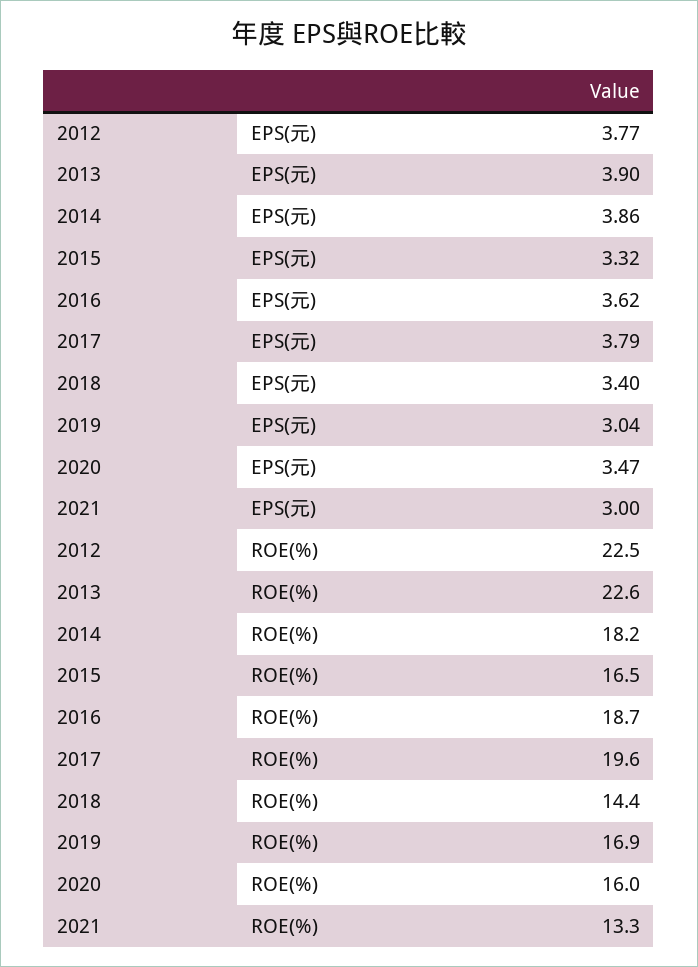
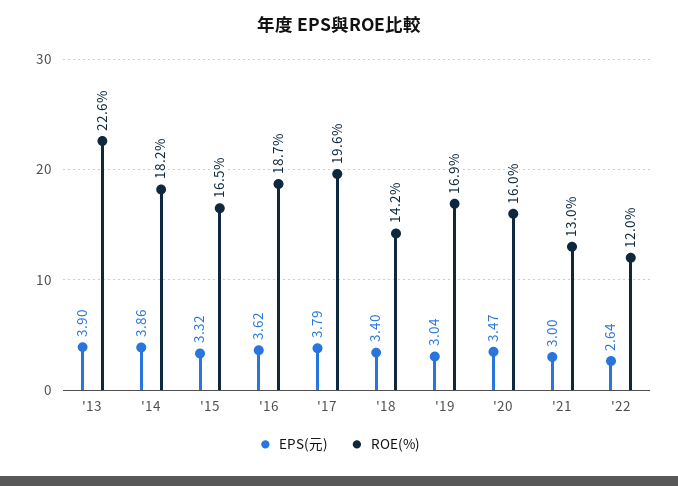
EPS(元), 2012: 3.77 -> none
ROE(%), 2012: 22.5 -> none
ROE(%), 2018: 14.4 -> 14.2
ROE(%), 2021: 13.3 -> 13
EPS(元), '22: none -> 2.64
ROE(%), '22: none -> 12

